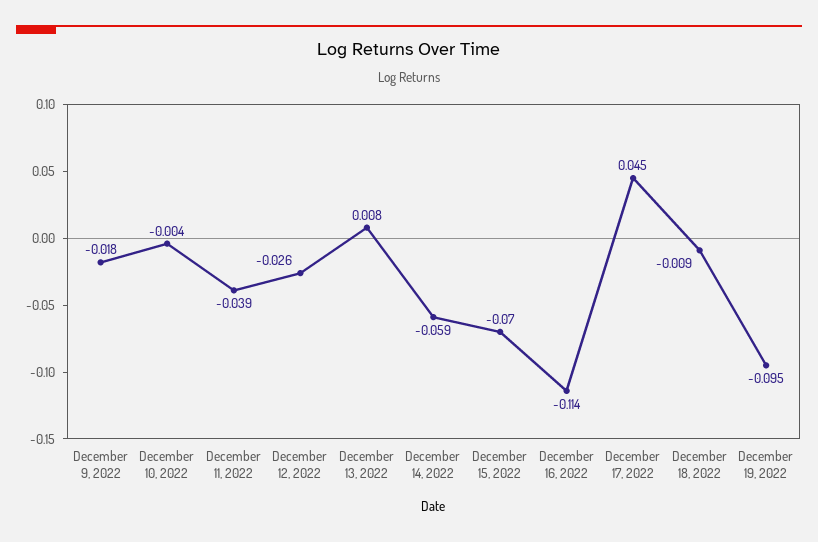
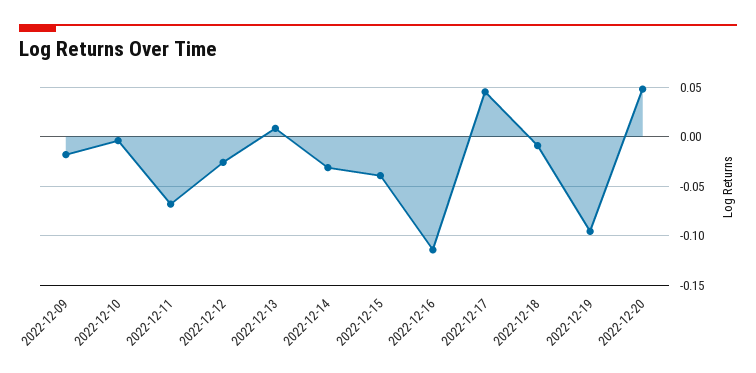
December 11, 2022: -0.039 -> -0.07
December 14, 2022: -0.059 -> -0.03
December 15, 2022: -0.07 -> -0.04
2022-12-20: none -> 0.05

